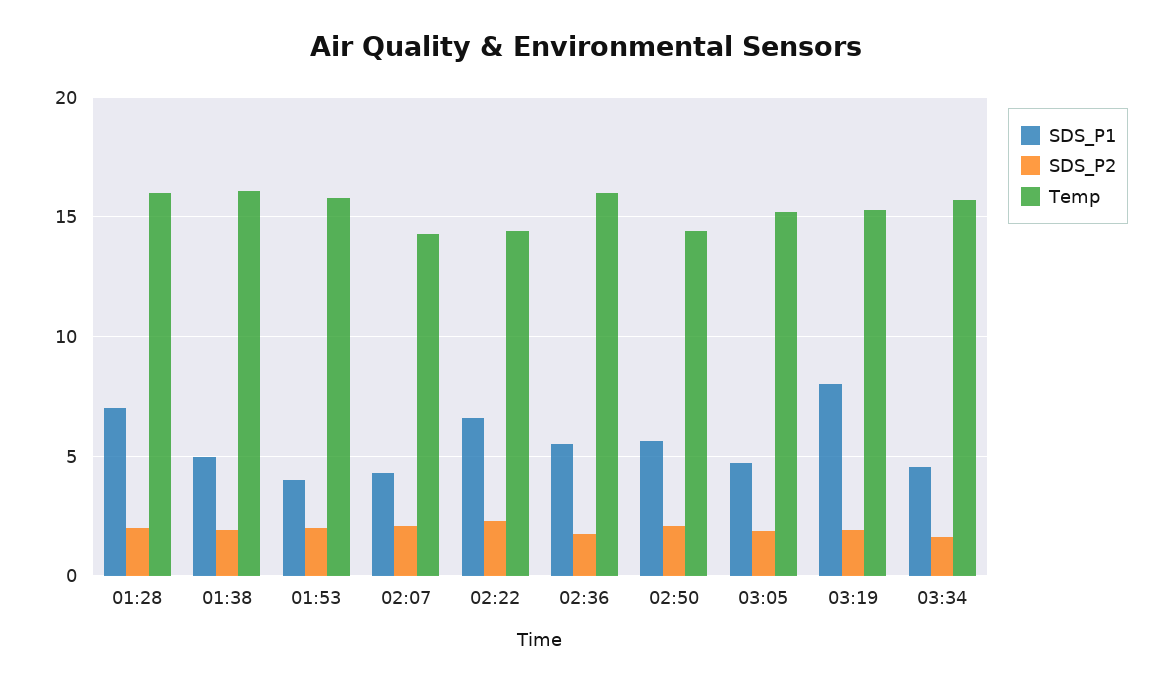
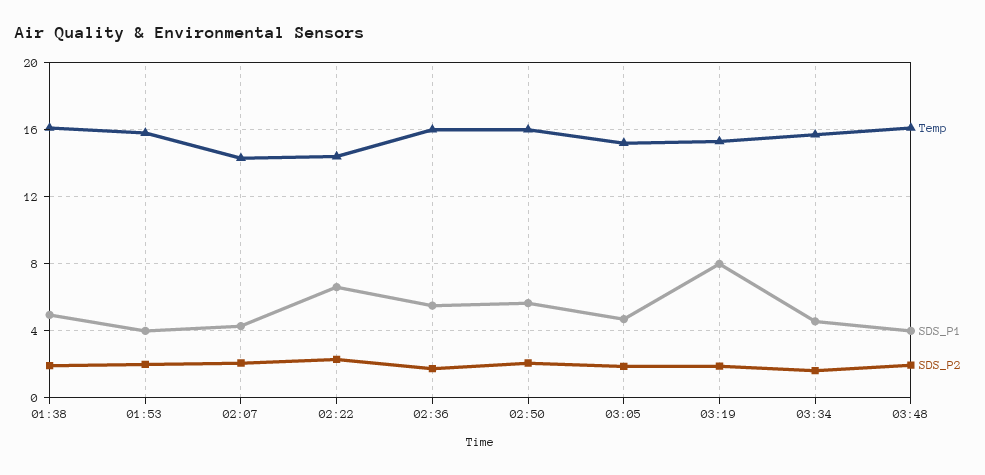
SDS_P1, 01:28: 7 -> none
SDS_P2, 01:28: 2 -> none
Temp, 01:28: 16 -> none
Temp, 02:50: 14.5 -> 16
Temp, 03:48: none -> 16
SDS_P1, 03:48: none -> 4
SDS_P2, 03:48: none -> 2

